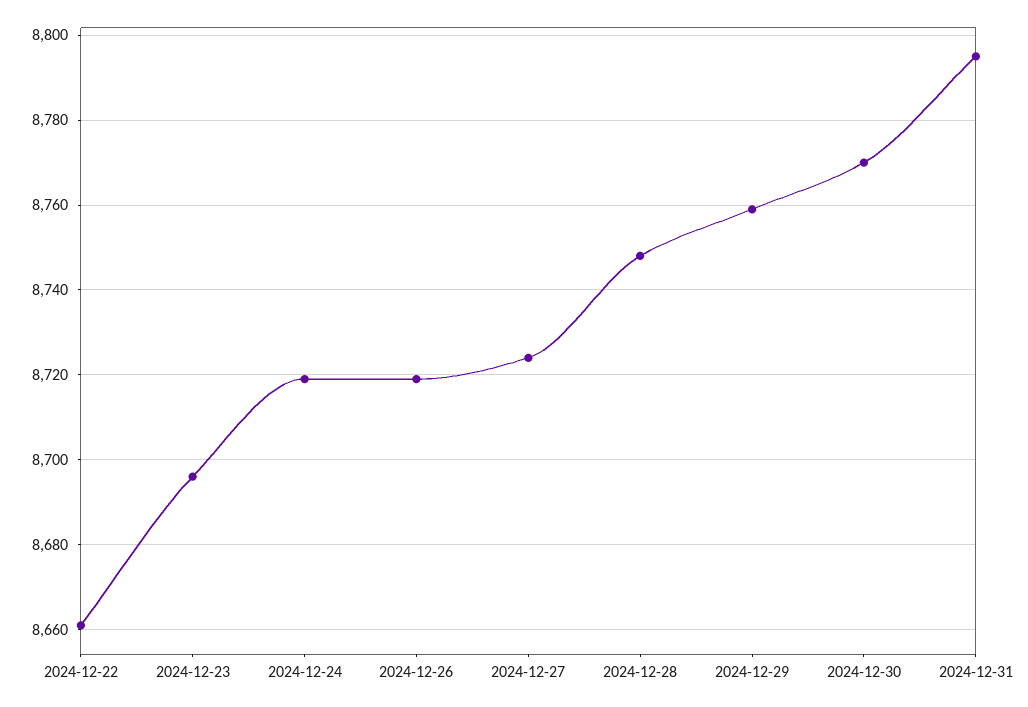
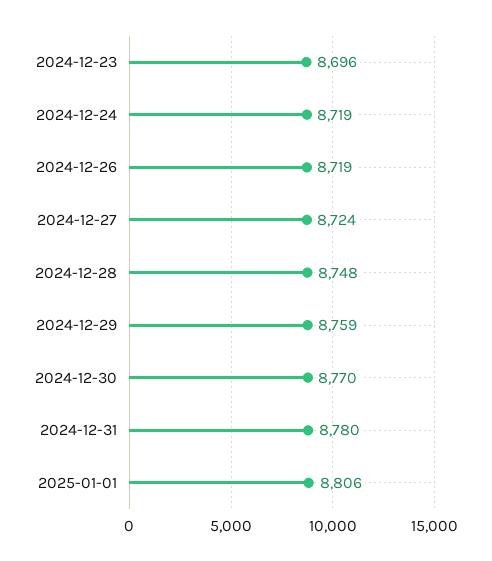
2024-12-22: 8660 -> none
2024-12-31: 8795 -> 8780
2025-01-01: none -> 8806

